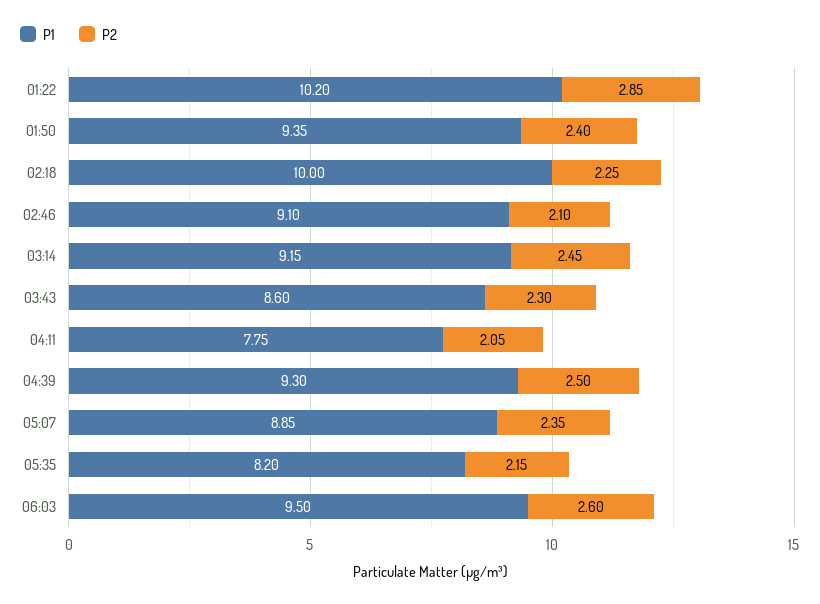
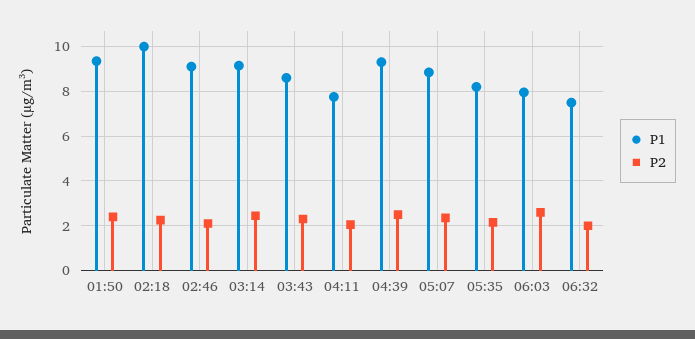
P1, 01:22: 10.2 -> none
P2, 01:22: 2.85 -> none
P1, 06:03: 9.5 -> 8
P1, 06:32: none -> 7.5
P2, 06:32: none -> 2

